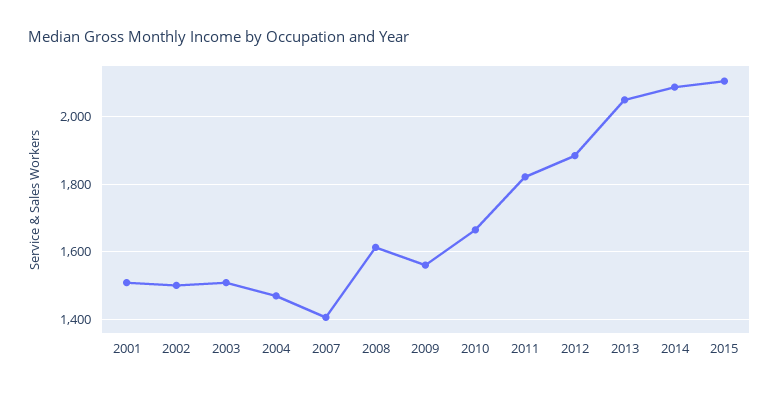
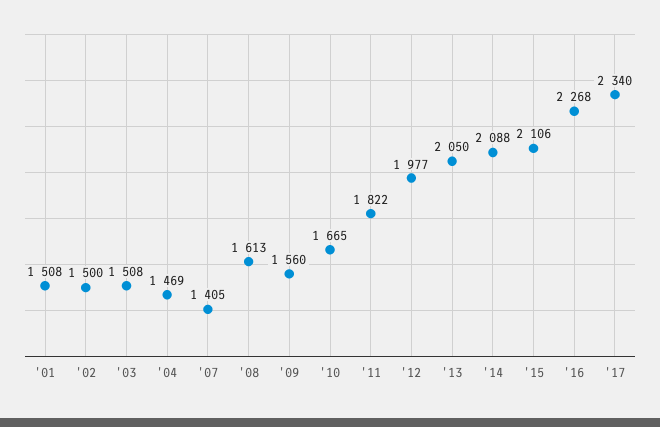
2012: 1880 -> 1977
'16: none -> 2268
'17: none -> 2340

